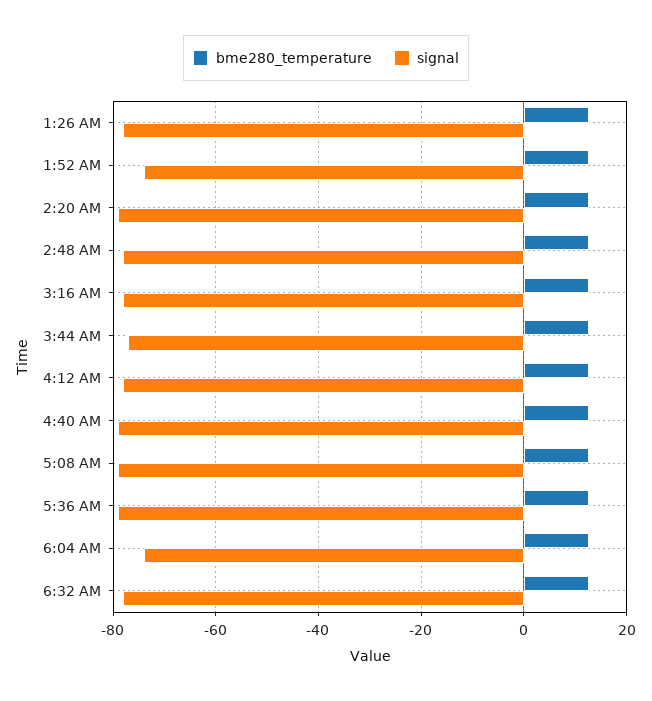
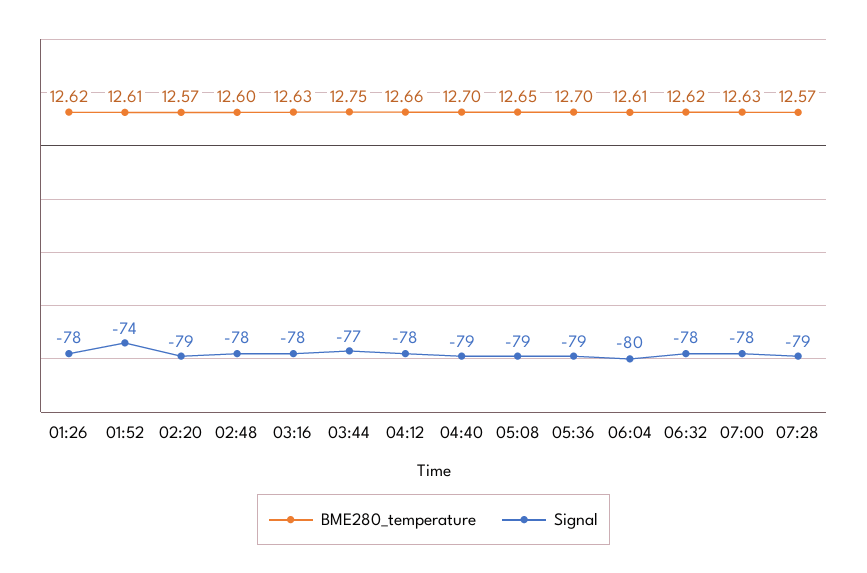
signal, 6:04 AM: -74 -> -80
bme280_temperature, 07:00: none -> 12.63
signal, 07:00: none -> -78
bme280_temperature, 07:28: none -> 12.57
signal, 07:28: none -> -79

